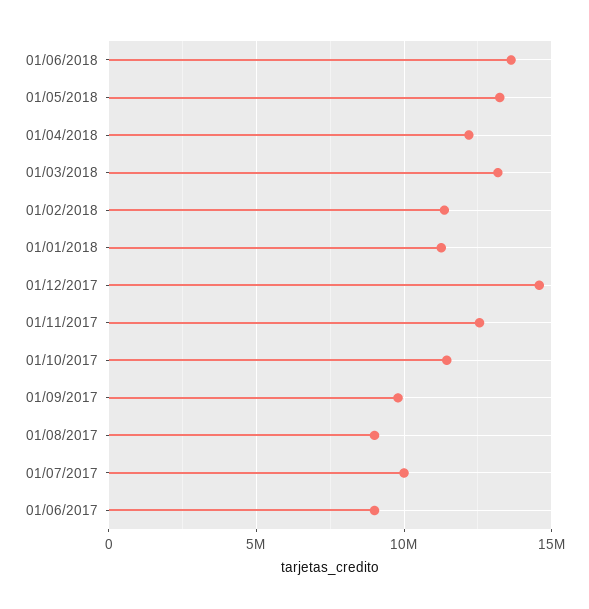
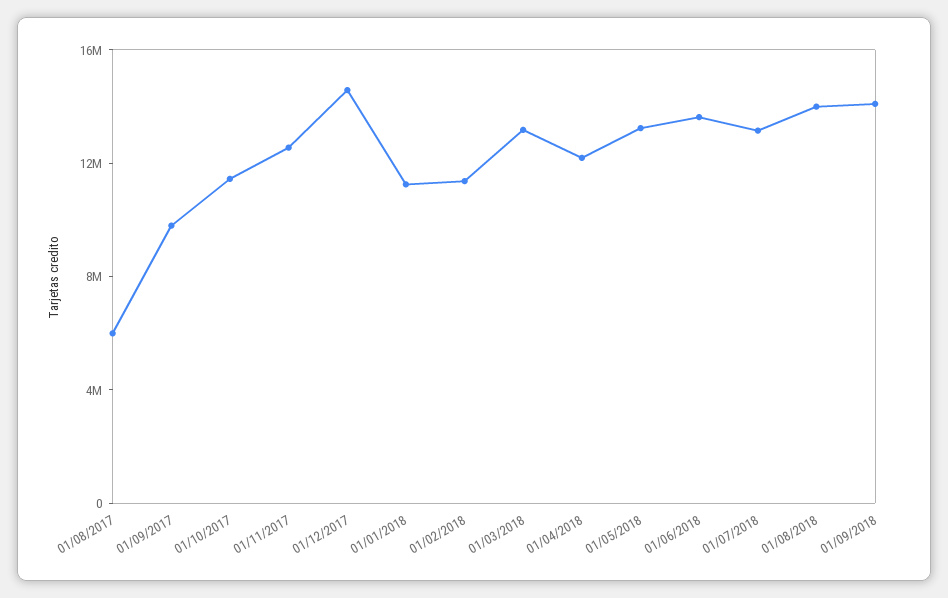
01/08/2017: 9000000 -> 6000000
01/07/2017: 10000000 -> none
01/06/2017: 9000000 -> none
01/07/2018: none -> 13000000
01/08/2018: none -> 14000000
01/09/2018: none -> 14000000

